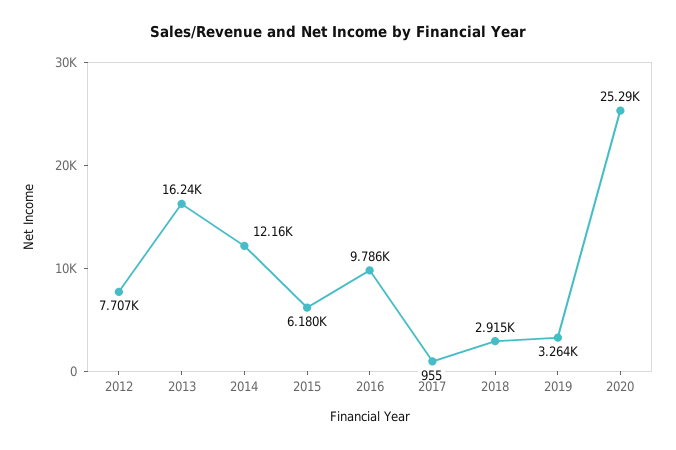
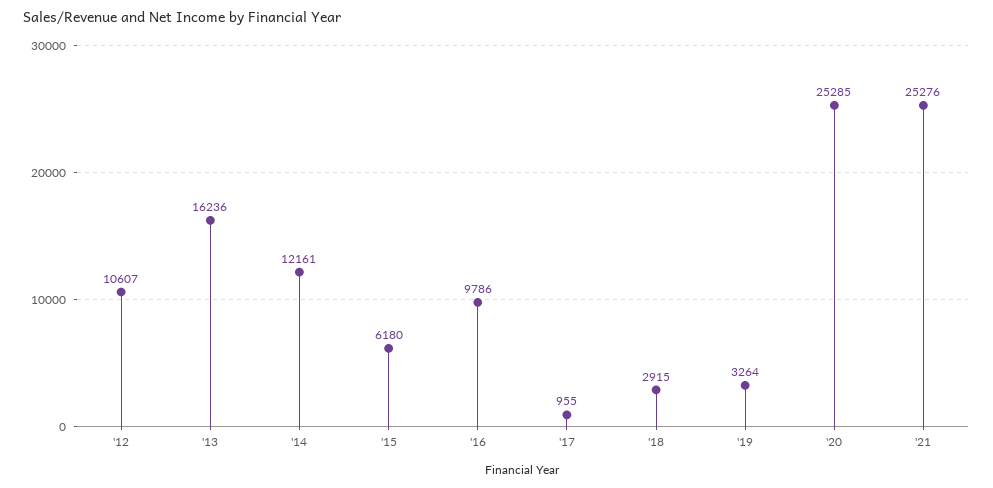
2012: 7707 -> 10607
'21: none -> 25276

